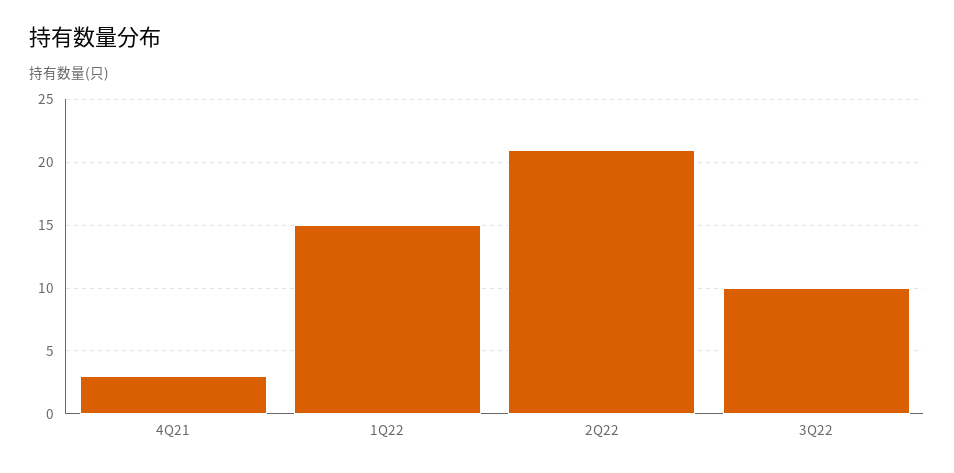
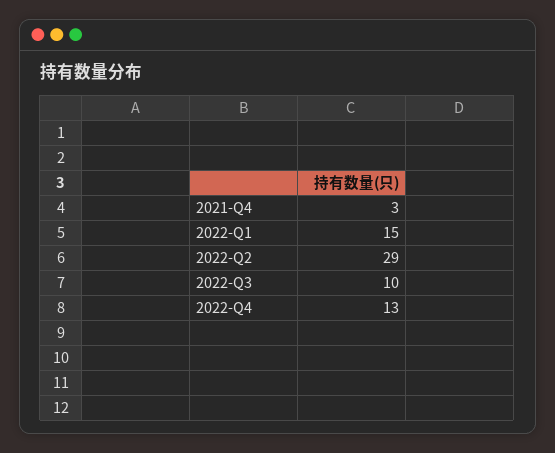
2Q22: 21 -> 29
2022-Q4: none -> 13

